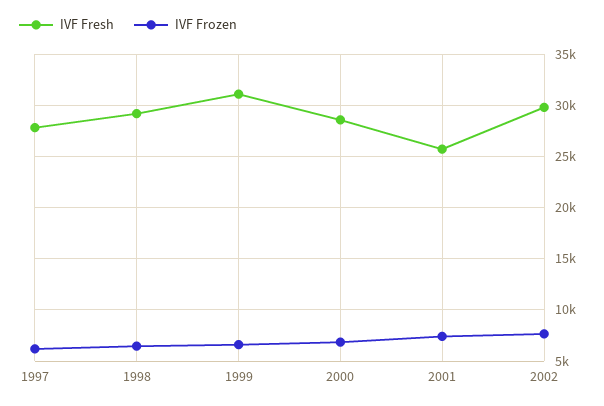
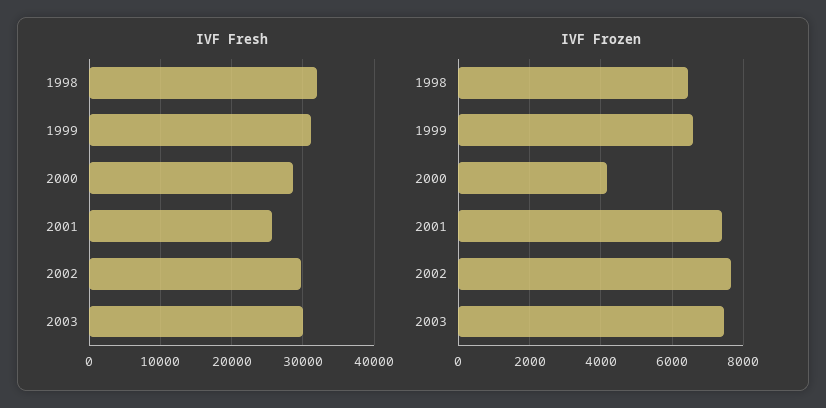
IVF Fresh, 1997: 28000 -> none
IVF Frozen, 1997: 6000 -> none
IVF Fresh, 1998: 29000 -> 32000
IVF Frozen, 2000: 7000 -> 4200
IVF Fresh, 2003: none -> 30000
IVF Frozen, 2003: none -> 7400

